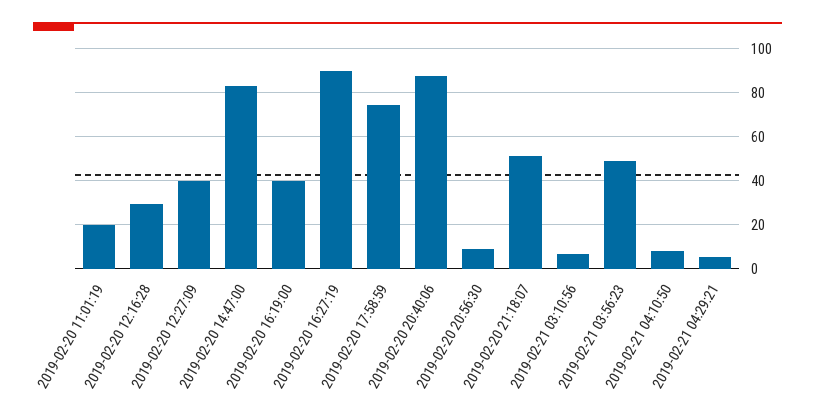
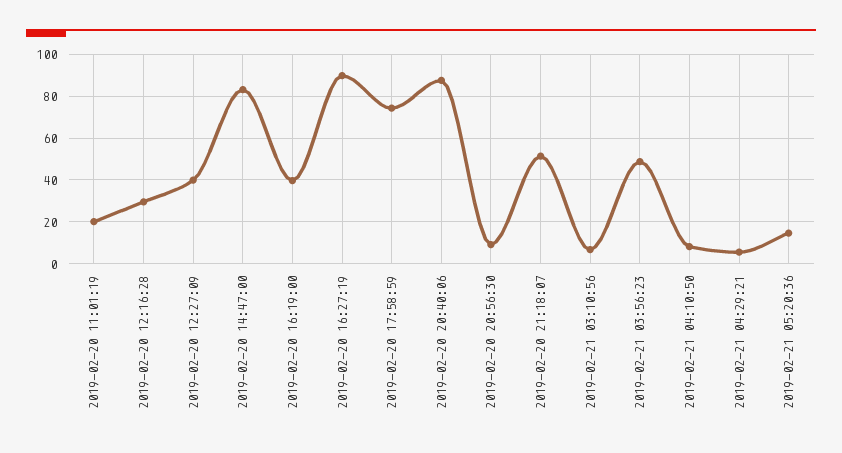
2019-02-21 05:20:36: none -> 15

